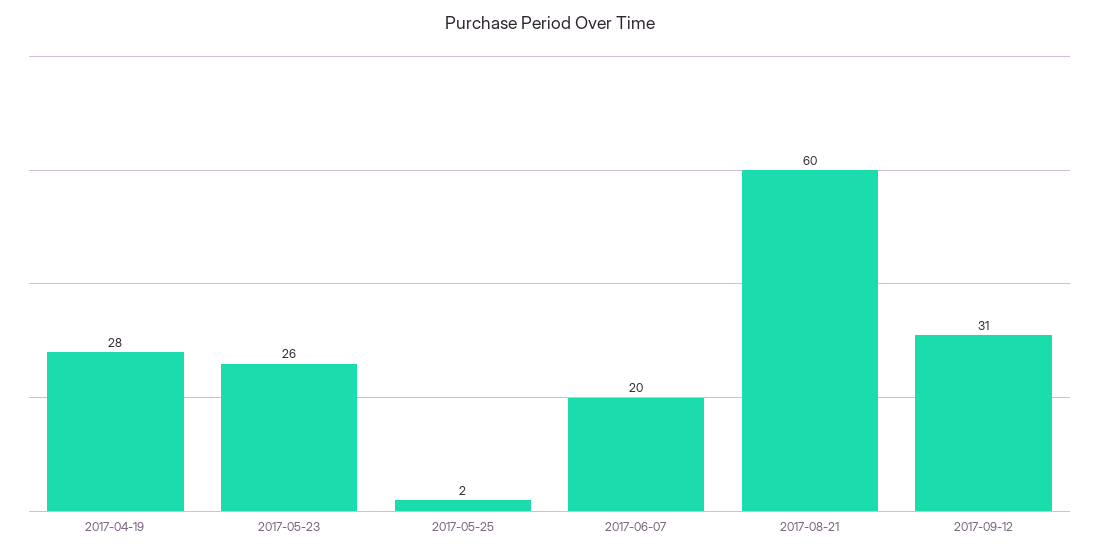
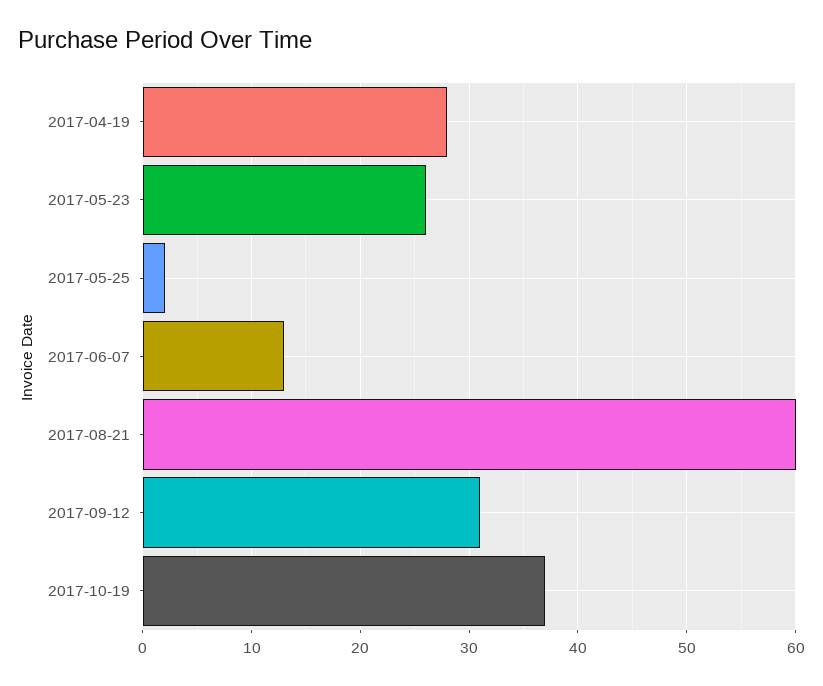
2017-06-07: 20 -> 13
2017-10-19: none -> 37

